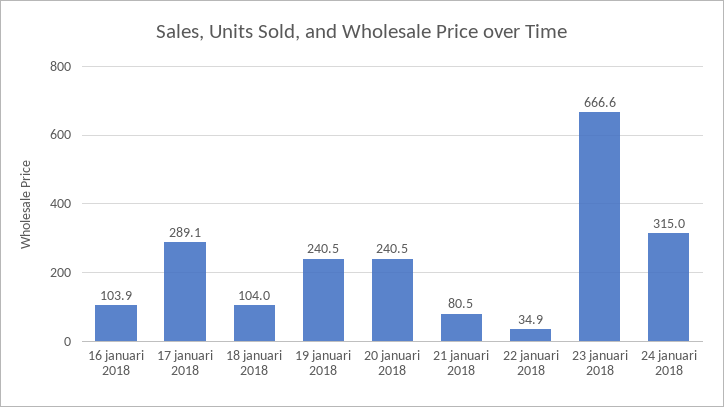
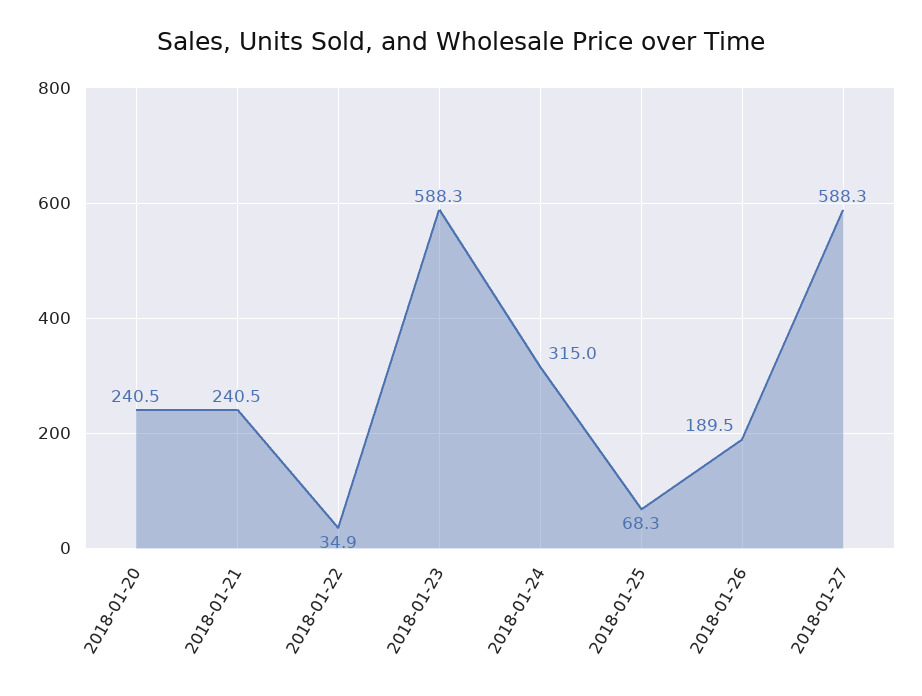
16 januari 2018: 103.9 -> none
17 januari 2018: 289.1 -> none
18 januari 2018: 104 -> none
19 januari 2018: 240.5 -> none
21 januari 2018: 80.5 -> 240.5
23 januari 2018: 666.6 -> 588.3
2018-01-25: none -> 68.3
2018-01-26: none -> 189.5
2018-01-27: none -> 588.3

